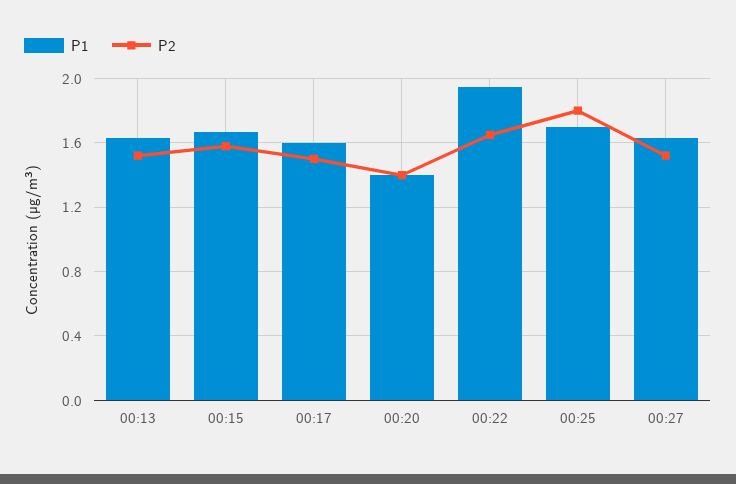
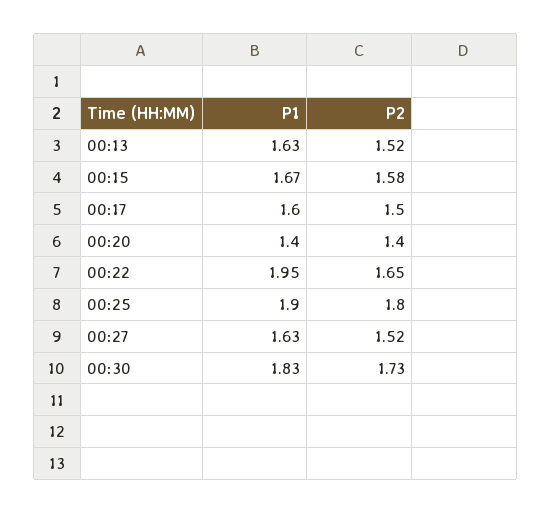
P1, 00:25: 1.7 -> 1.9
P1, 00:30: none -> 1.83
P2, 00:30: none -> 1.73

